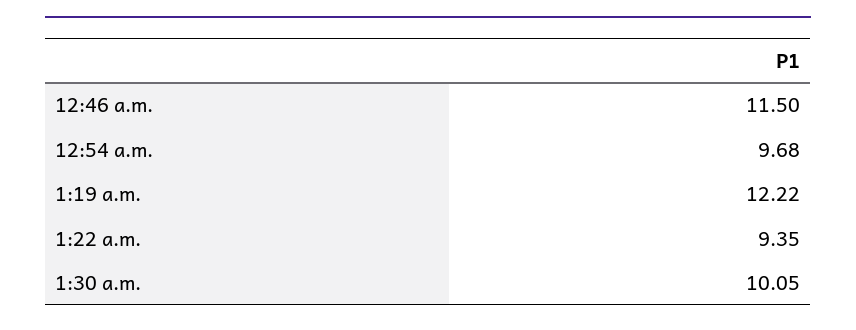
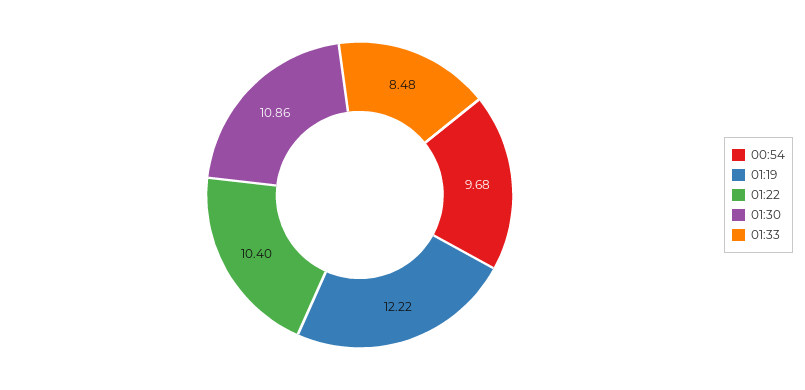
12:46 a.m.: 11.5 -> none
1:22 a.m.: 9.35 -> 10.4
1:30 a.m.: 10.05 -> 10.86
01:33: none -> 8.48

